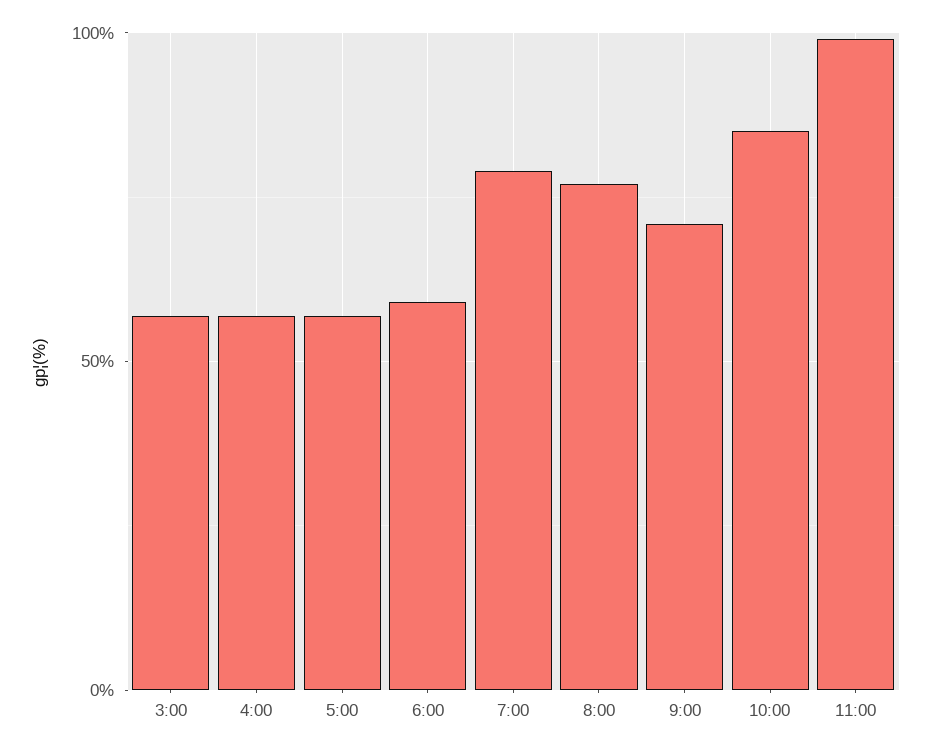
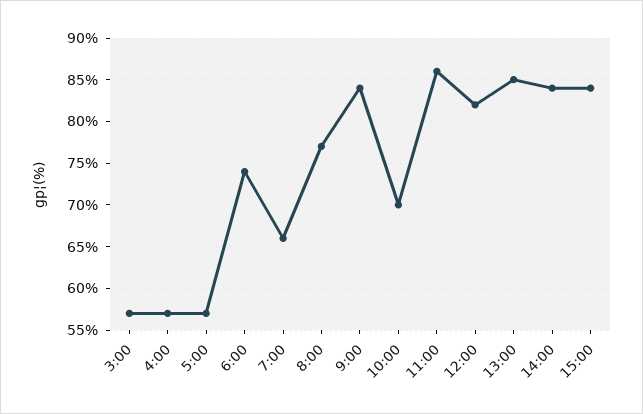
6:00: 60 -> 74
7:00: 80 -> 66
9:00: 70 -> 84
10:00: 85 -> 70
11:00: 100 -> 86
12:00: none -> 82
13:00: none -> 85
14:00: none -> 84
15:00: none -> 84

